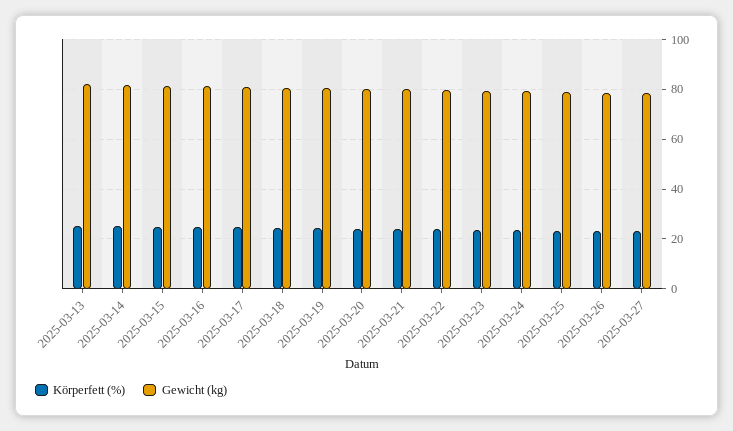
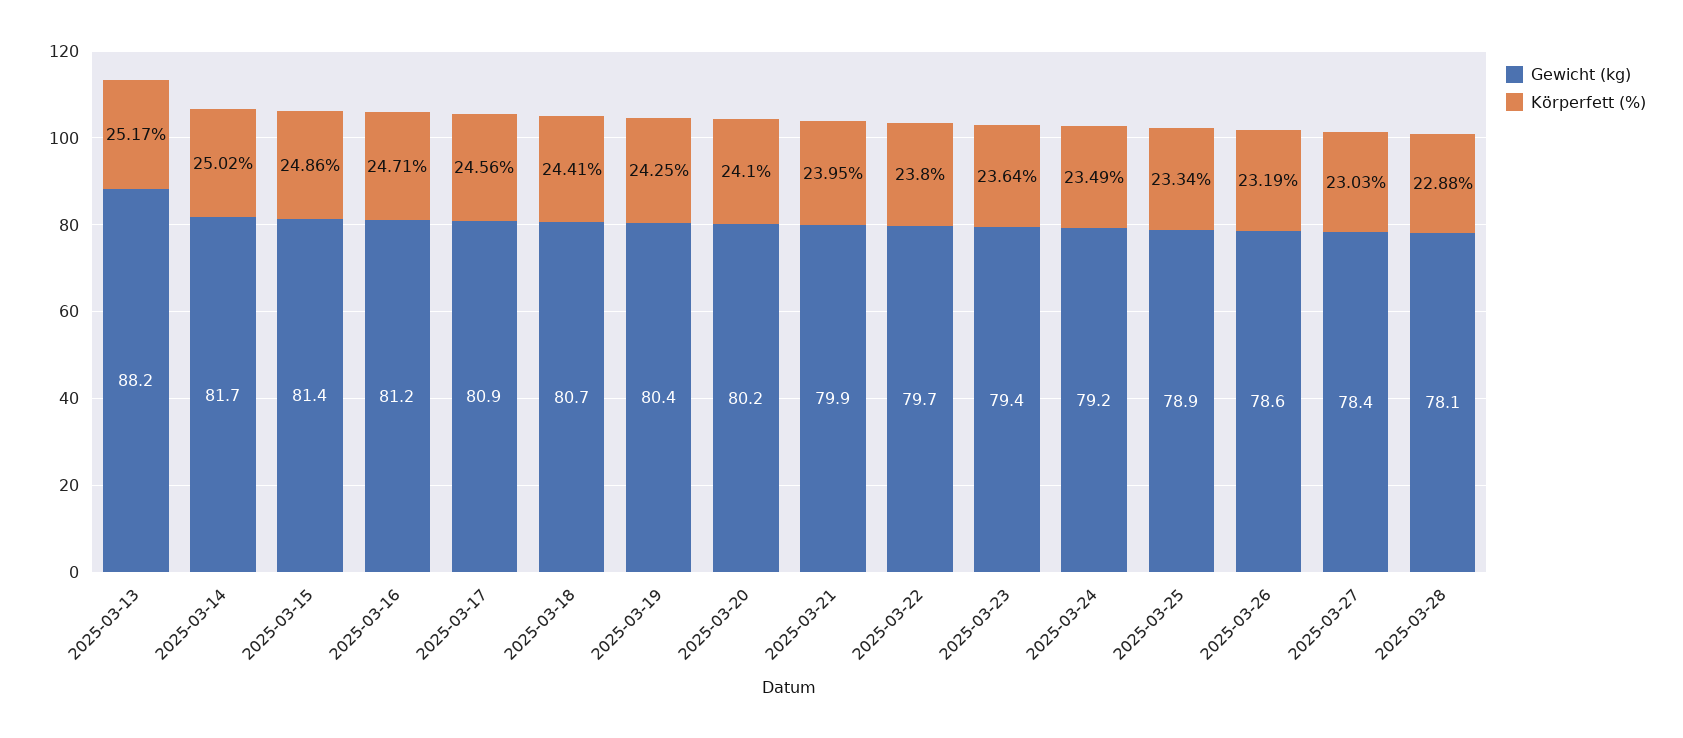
Gewicht (kg), 2025-03-13: 82.5 -> 88.2
Gewicht (kg), 2025-03-28: none -> 78.1
Körperfett (%), 2025-03-28: none -> 22.88

